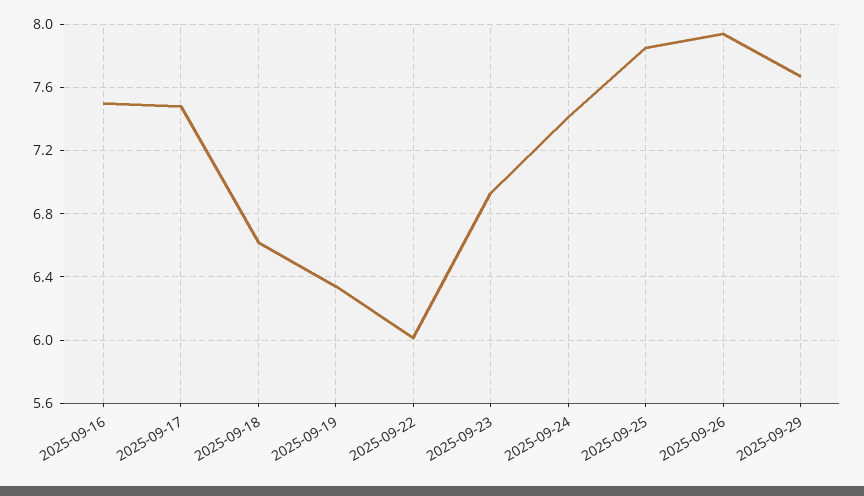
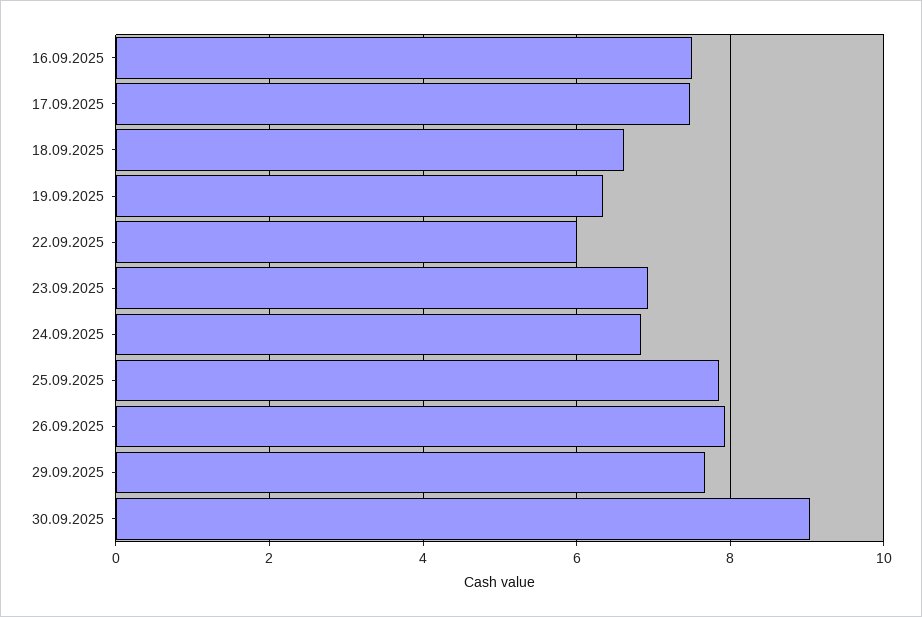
2025-09-24: 7.4 -> 6.8
30.09.2025: none -> 9

